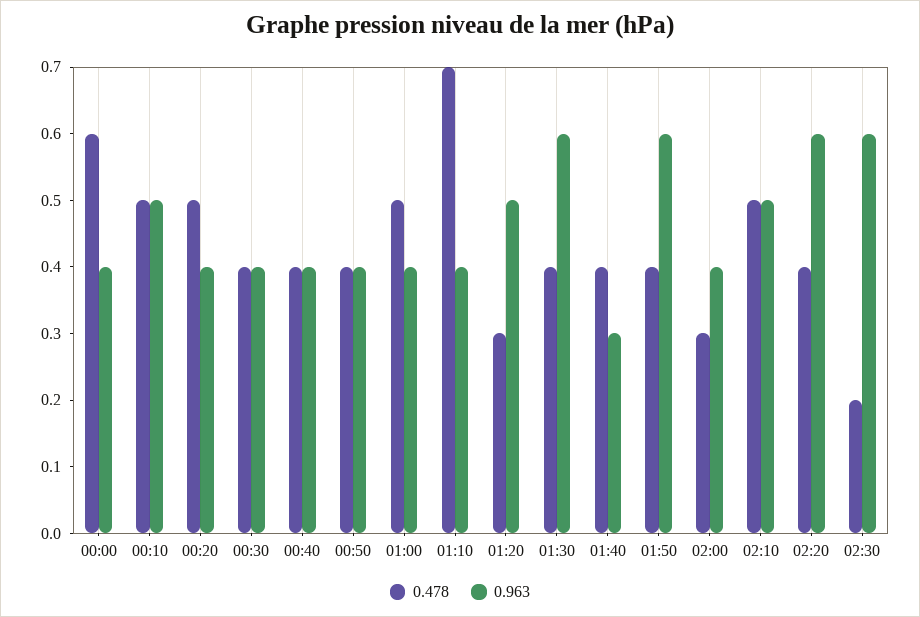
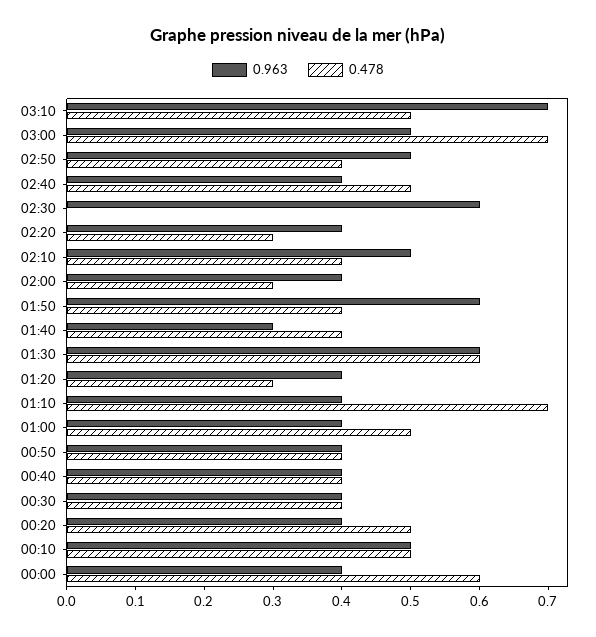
0.963, 01:20: 0.5 -> 0.4
0.478, 01:30: 0.4 -> 0.6
0.478, 02:10: 0.5 -> 0.4
0.478, 02:20: 0.4 -> 0.3
0.963, 02:20: 0.6 -> 0.4
0.478, 02:30: 0.2 -> 0
0.963, 03:10: none -> 0.7
0.478, 03:10: none -> 0.5
0.963, 03:00: none -> 0.5
0.478, 03:00: none -> 0.7
0.963, 02:50: none -> 0.5
0.478, 02:50: none -> 0.4
0.963, 02:40: none -> 0.4
0.478, 02:40: none -> 0.5

